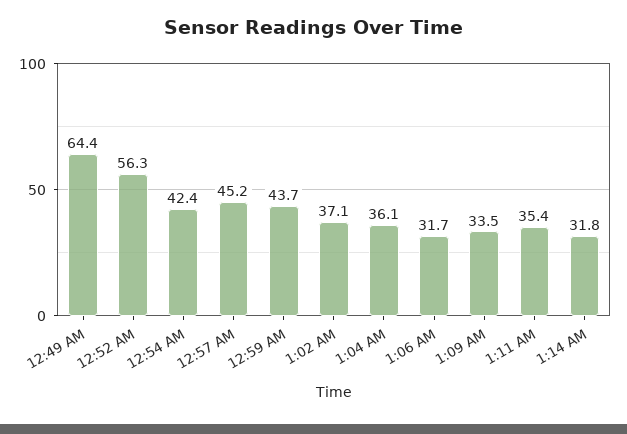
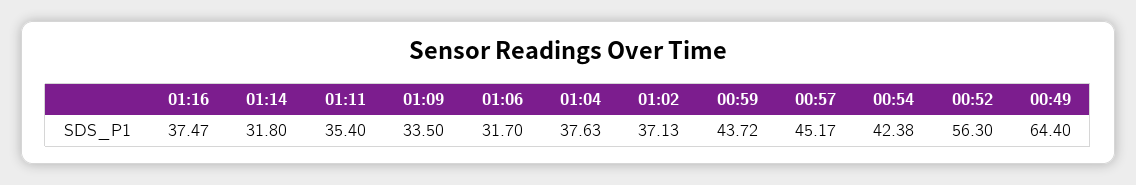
1:04 AM: 36.1 -> 37.63
01:16: none -> 37.47

